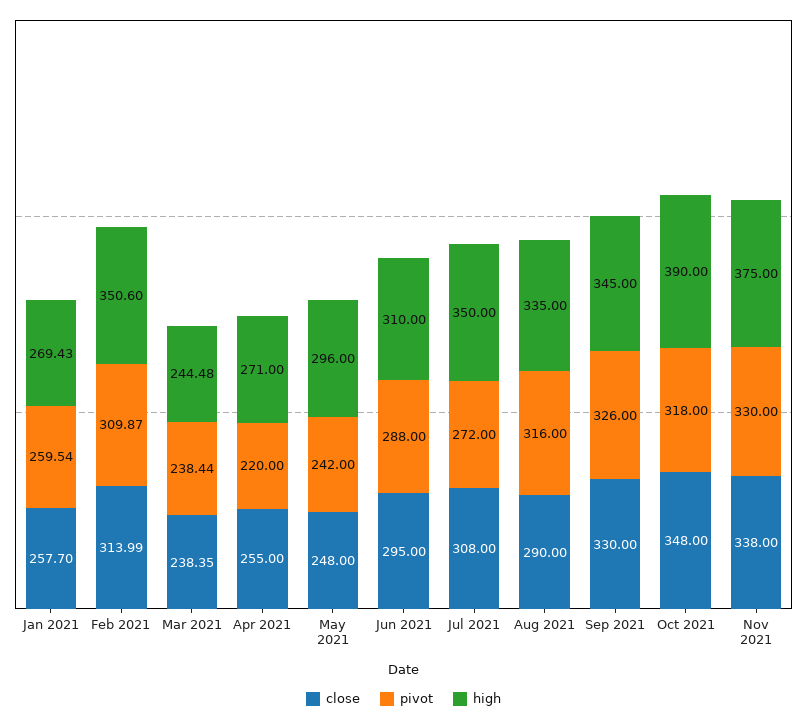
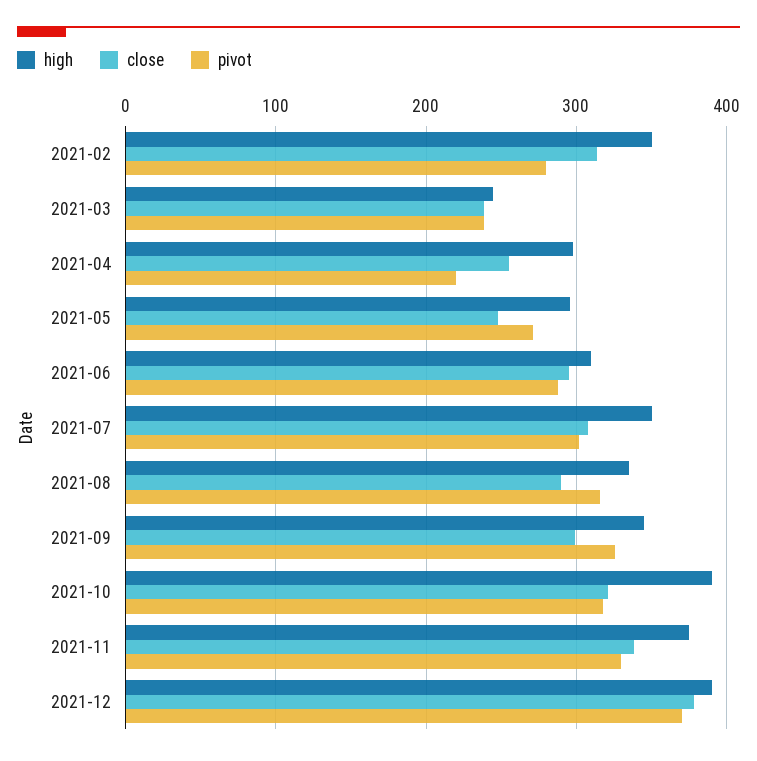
close, Jan 2021: 257.7 -> none
pivot, Jan 2021: 259.54 -> none
high, Jan 2021: 269.43 -> none
pivot, Feb 2021: 309.87 -> 280
high, Apr 2021: 271 -> 300
pivot, May 2021: 242 -> 270
pivot, Jul 2021: 272 -> 300
close, Sep 2021: 330 -> 300
close, Oct 2021: 348 -> 320
high, 2021-12: none -> 390
close, 2021-12: none -> 380
pivot, 2021-12: none -> 370

